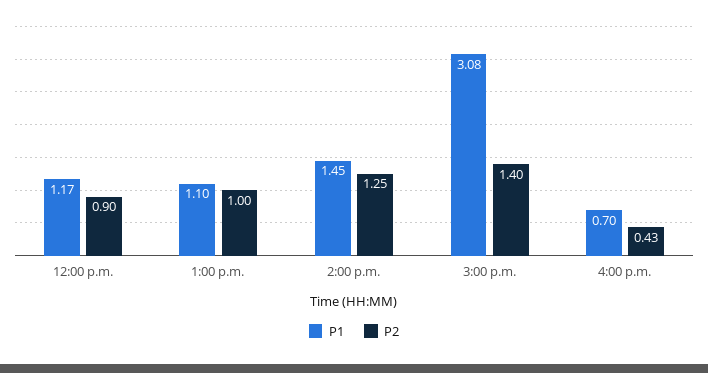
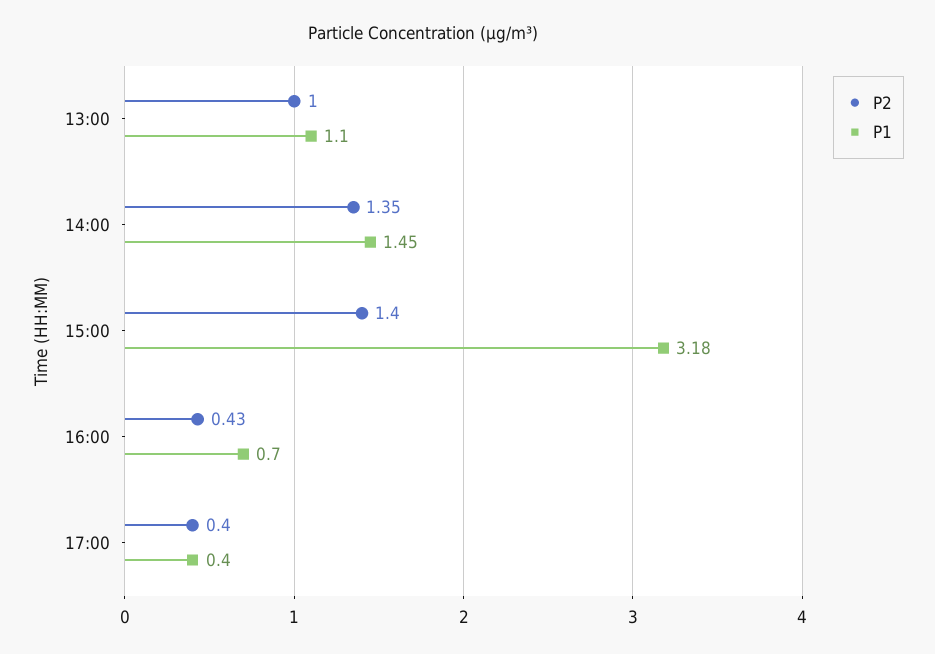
P1, 12:00 p.m.: 1.17 -> none
P2, 12:00 p.m.: 0.9 -> none
P2, 2:00 p.m.: 1.25 -> 1.35
P1, 3:00 p.m.: 3.08 -> 3.18
P2, 17:00: none -> 0.4
P1, 17:00: none -> 0.4

